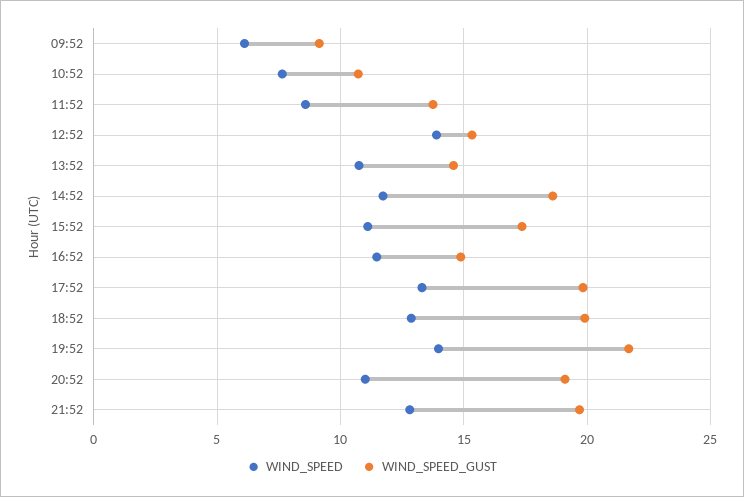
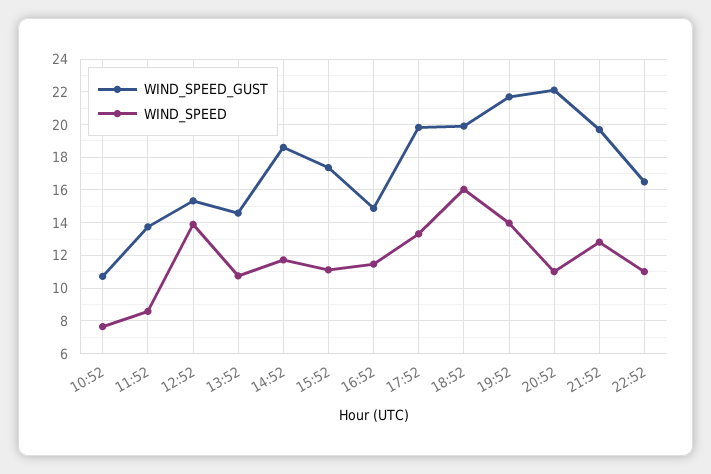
WIND_SPEED, 09:52: 6 -> none
WIND_SPEED_GUST, 09:52: 9 -> none
WIND_SPEED, 18:52: 13 -> 16
WIND_SPEED_GUST, 20:52: 19 -> 22
WIND_SPEED_GUST, 22:52: none -> 16.5
WIND_SPEED, 22:52: none -> 11

